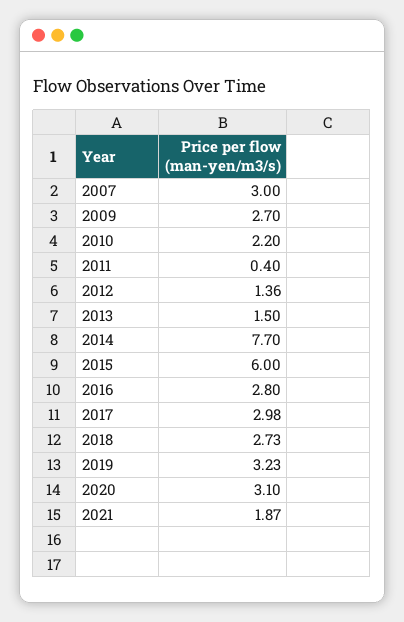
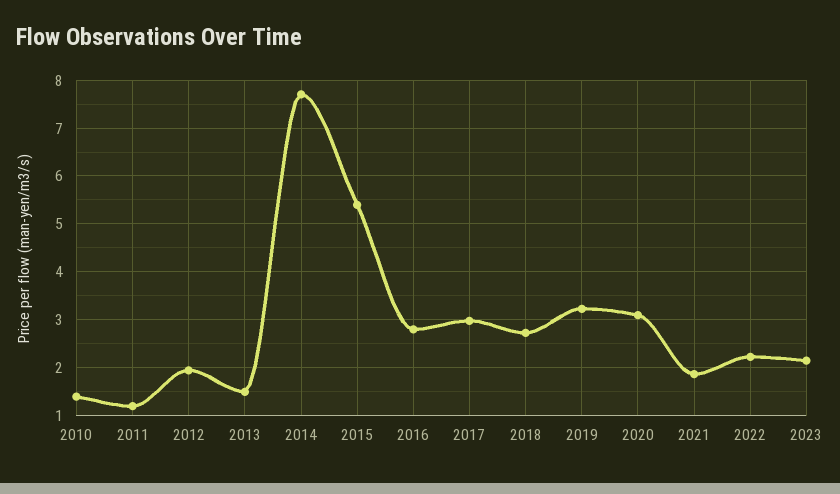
2007: 3 -> none
2009: 2.7 -> none
2010: 2.2 -> 1.4
2011: 0.4 -> 1.2
2012: 1.36 -> 2
2015: 6 -> 5.4
2022: none -> 2.2
2023: none -> 2.2

